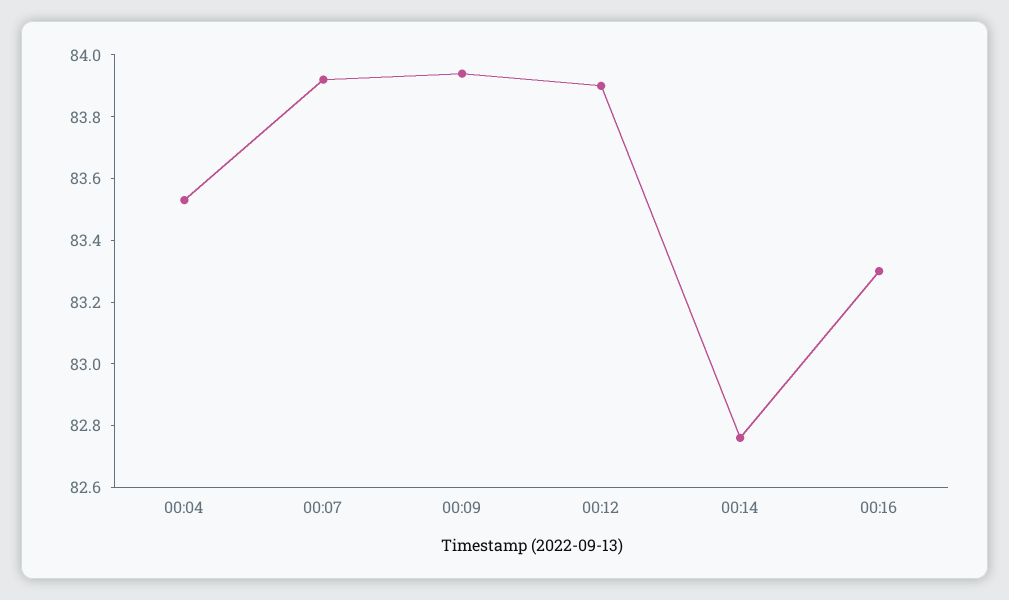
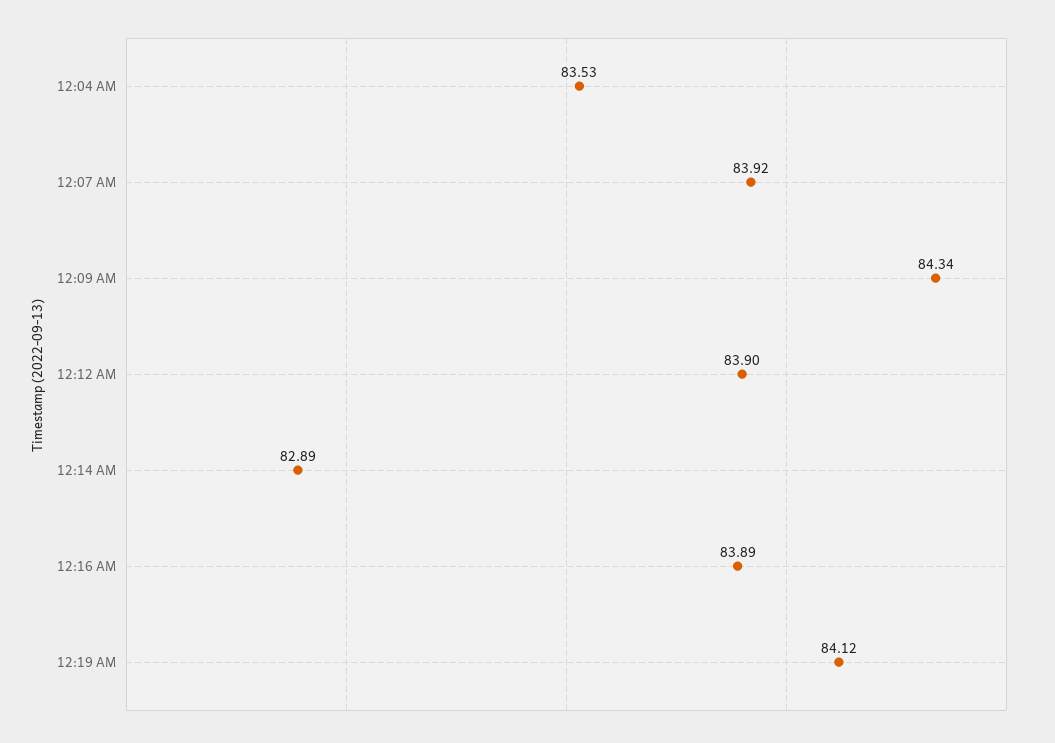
00:09: 83.95 -> 84.34
00:14: 82.75 -> 82.89
00:16: 83.3 -> 83.89
12:19 AM: none -> 84.12

